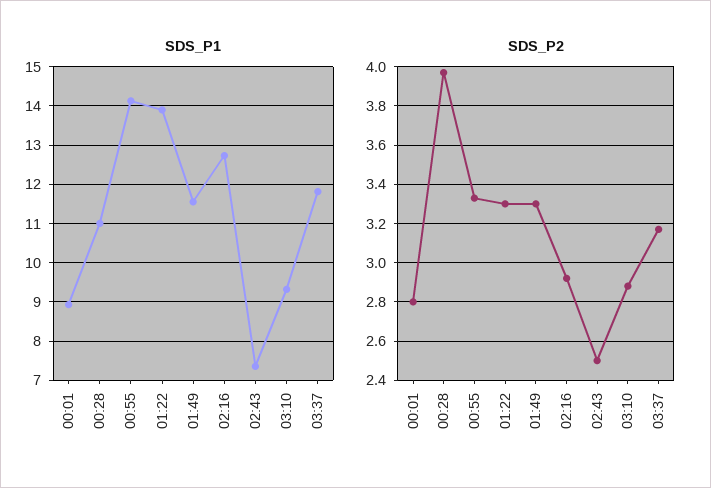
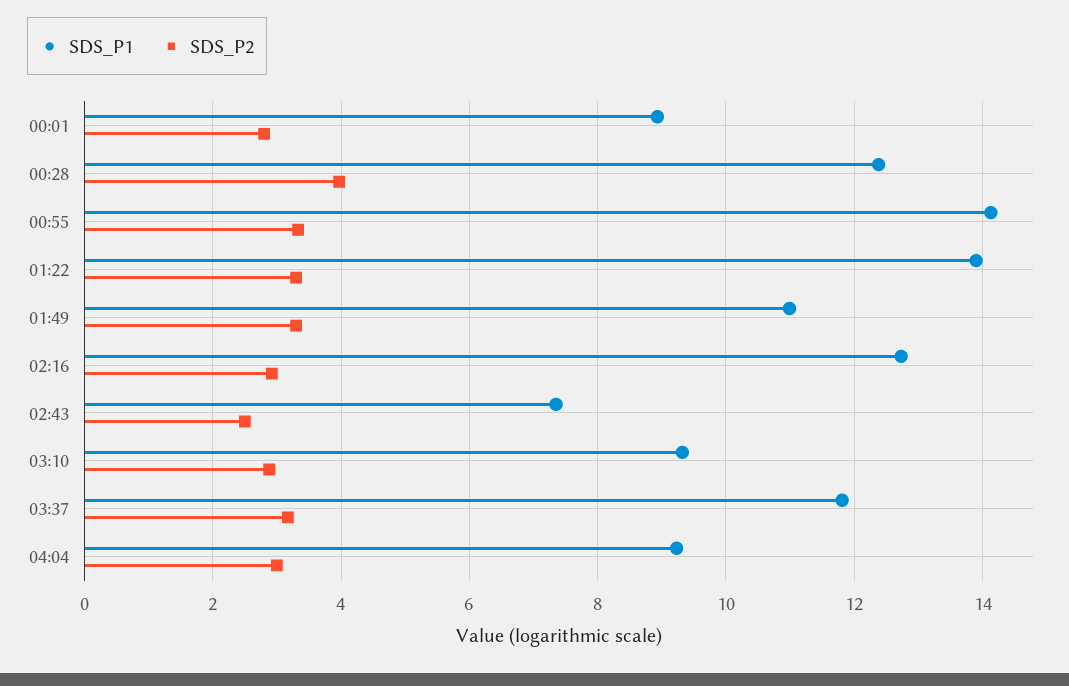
SDS_P1, 00:28: 11 -> 12.4
SDS_P1, 01:49: 11.6 -> 11
SDS_P1, 04:04: none -> 9.2
SDS_P2, 04:04: none -> 3

